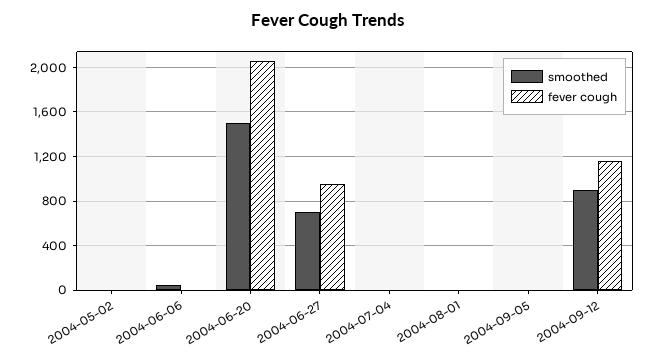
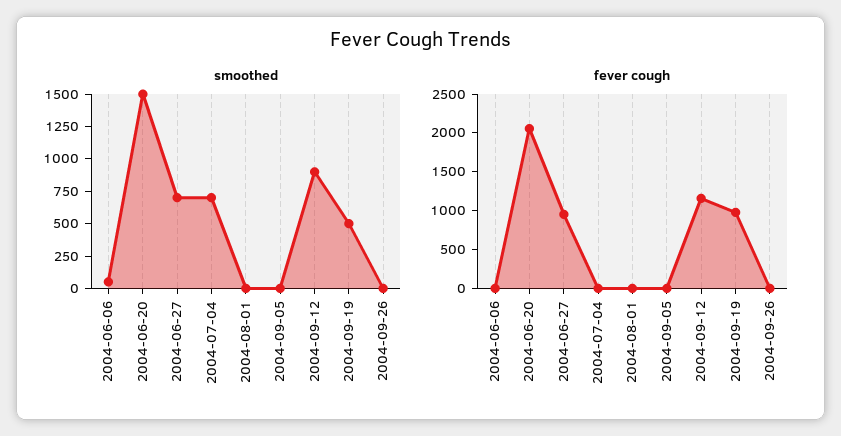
smoothed, 2004-05-02: 0 -> none
fever cough, 2004-05-02: 0 -> none
smoothed, 2004-07-04: 0 -> 750
smoothed, 2004-09-19: none -> 500
smoothed, 2004-09-26: none -> 0
fever cough, 2004-09-19: none -> 1000
fever cough, 2004-09-26: none -> 0

